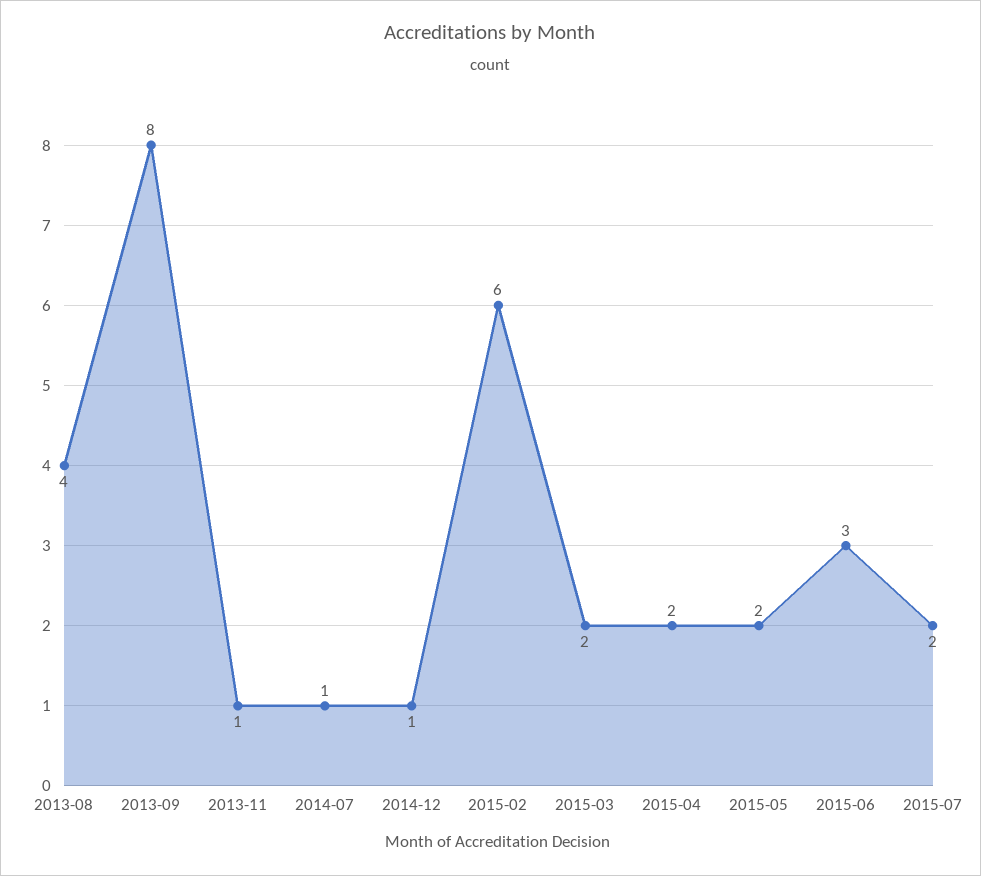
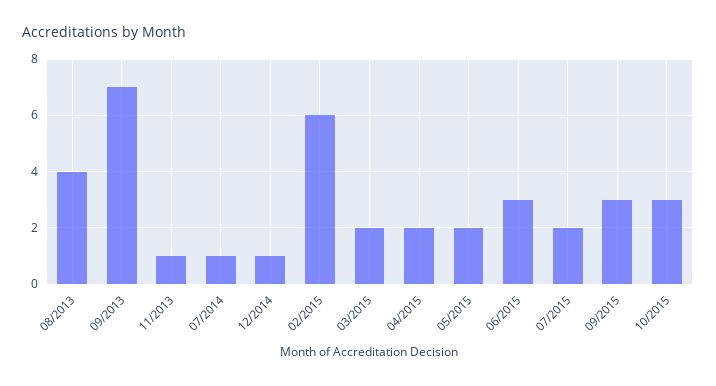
2013-09: 8 -> 7
09/2015: none -> 3
10/2015: none -> 3

